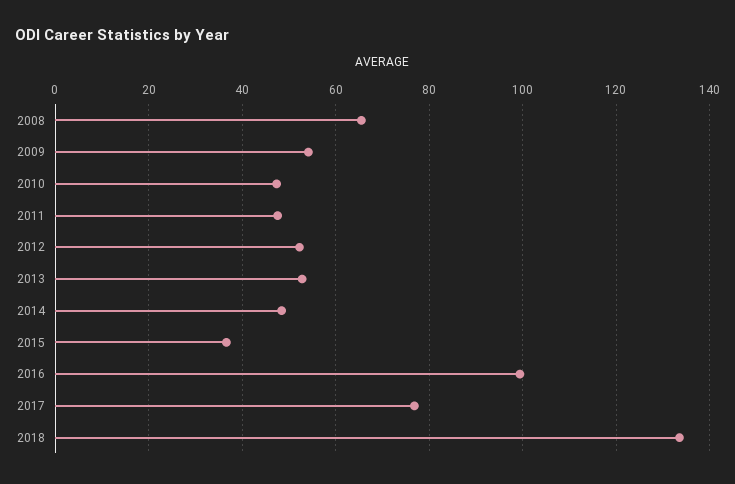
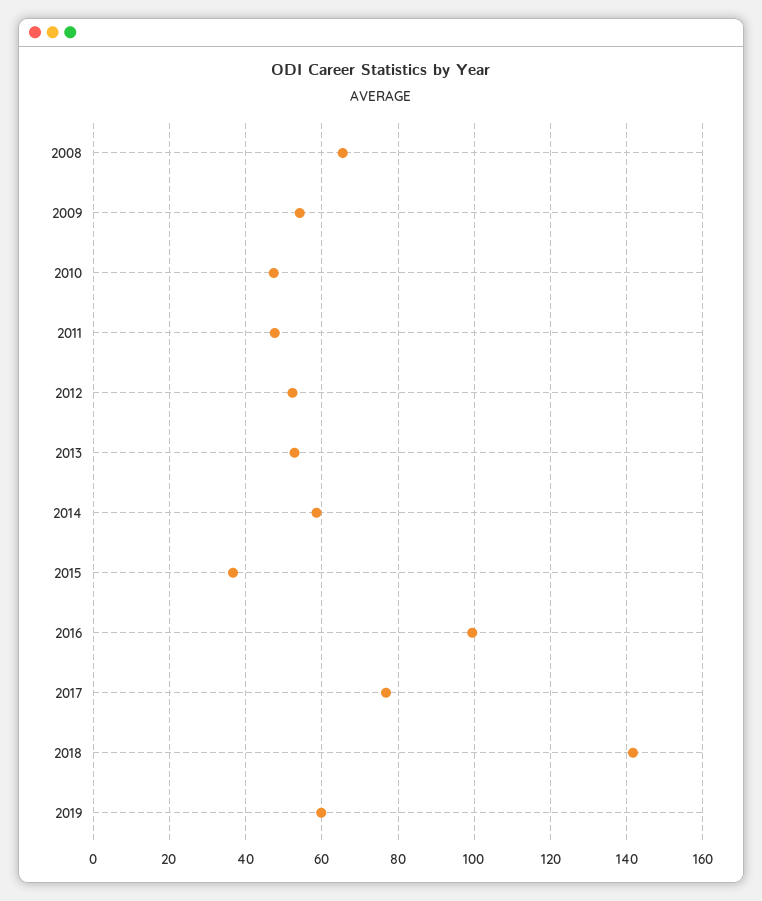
2014: 48 -> 58
2018: 134 -> 142
2019: none -> 60

